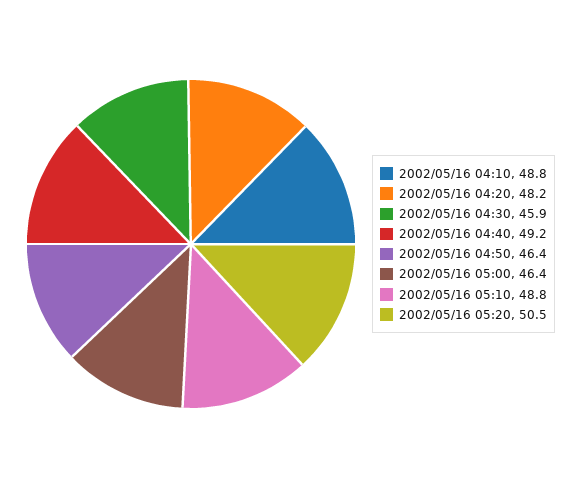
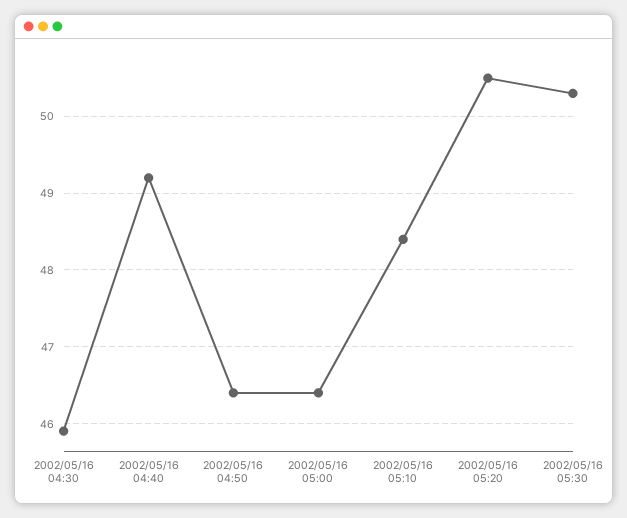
2002/05/16 04:10: 48.8 -> none
2002/05/16 04:20: 48.2 -> none
2002/05/16 05:10: 48.8 -> 48.4
2002/05/16 05:30: none -> 50.3

